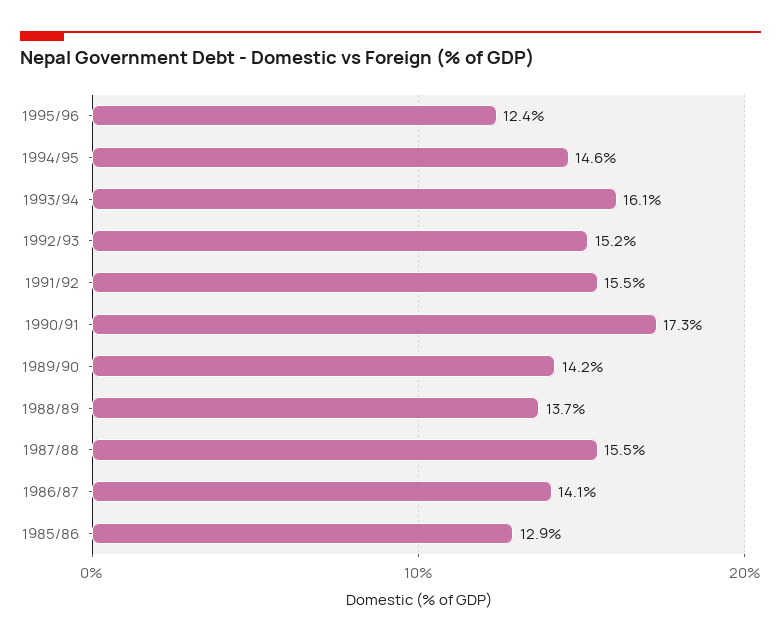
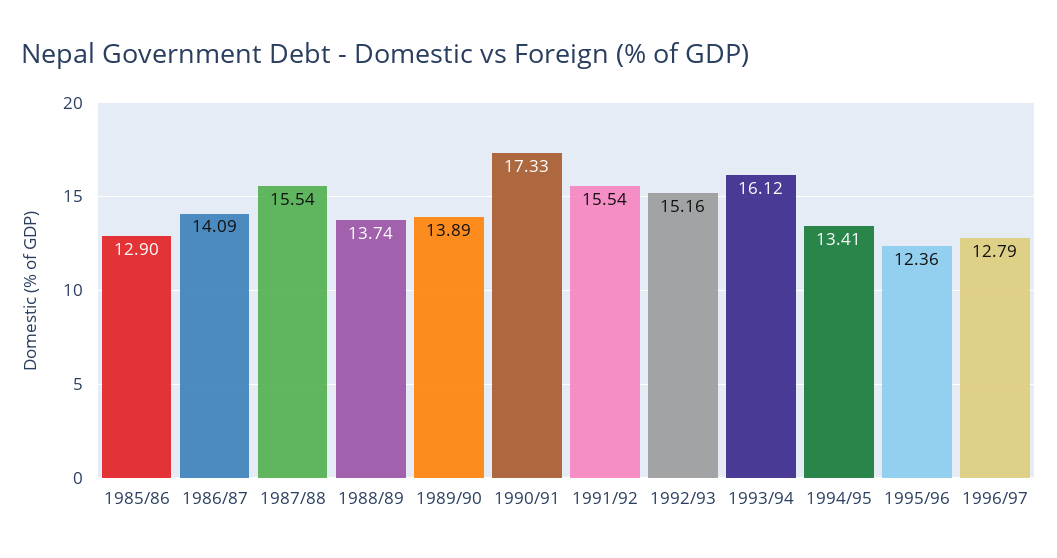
1994/95: 14.6 -> 13.41
1989/90: 14.2 -> 13.89
1996/97: none -> 12.79

